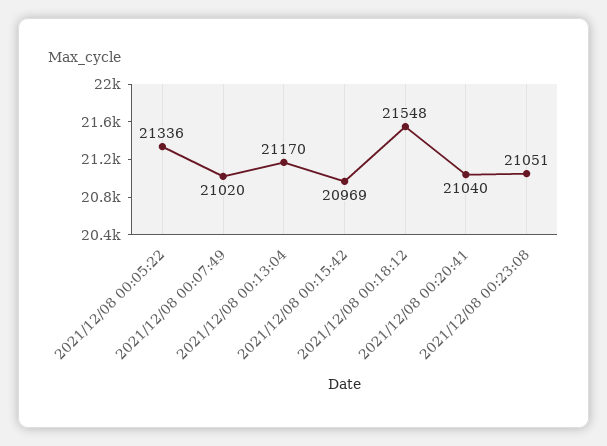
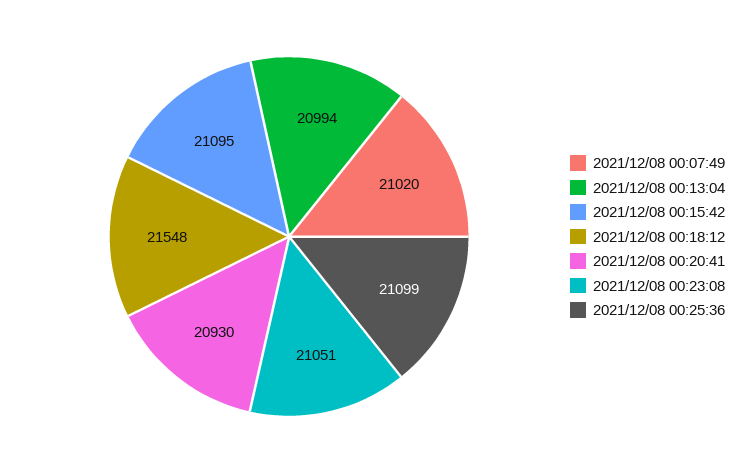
2021/12/08 00:05:22: 21336 -> none
2021/12/08 00:13:04: 21170 -> 20994
2021/12/08 00:15:42: 20969 -> 21095
2021/12/08 00:20:41: 21040 -> 20930
2021/12/08 00:25:36: none -> 21099

